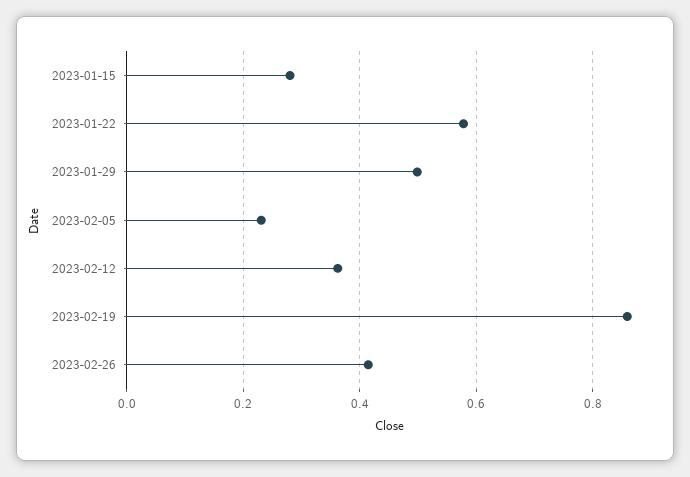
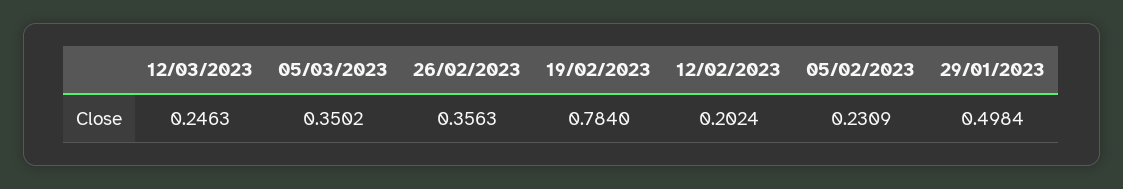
2023-01-15: 0.28 -> none
2023-01-22: 0.58 -> none
2023-02-12: 0.36 -> 0.2024
2023-02-19: 0.86 -> 0.784
2023-02-26: 0.42 -> 0.3563
12/03/2023: none -> 0.2463
05/03/2023: none -> 0.3502

